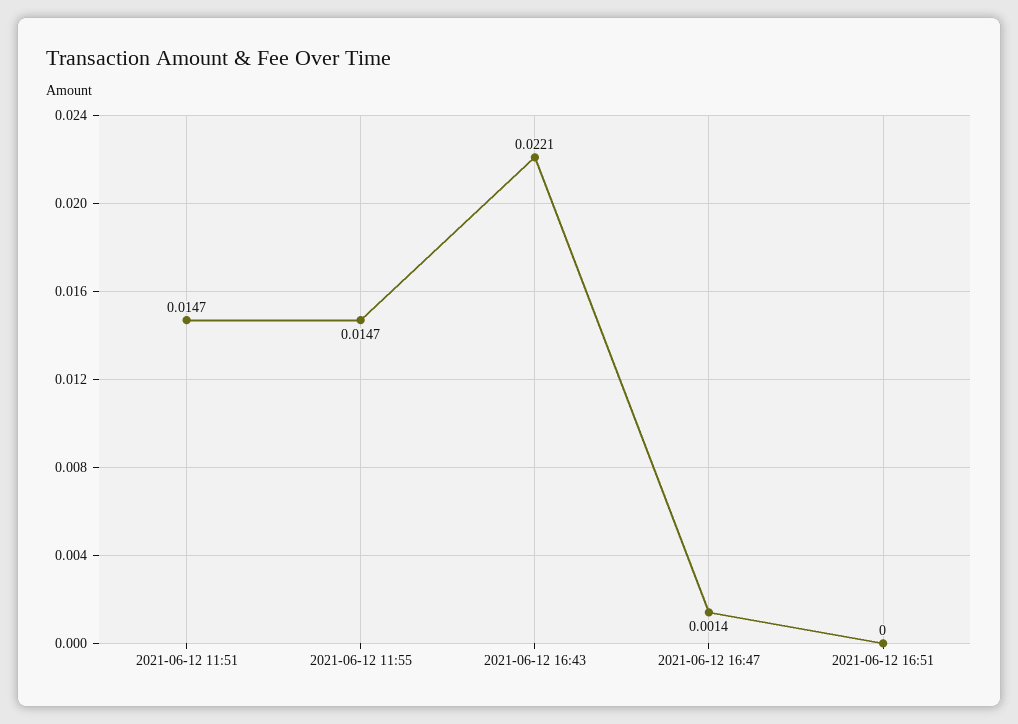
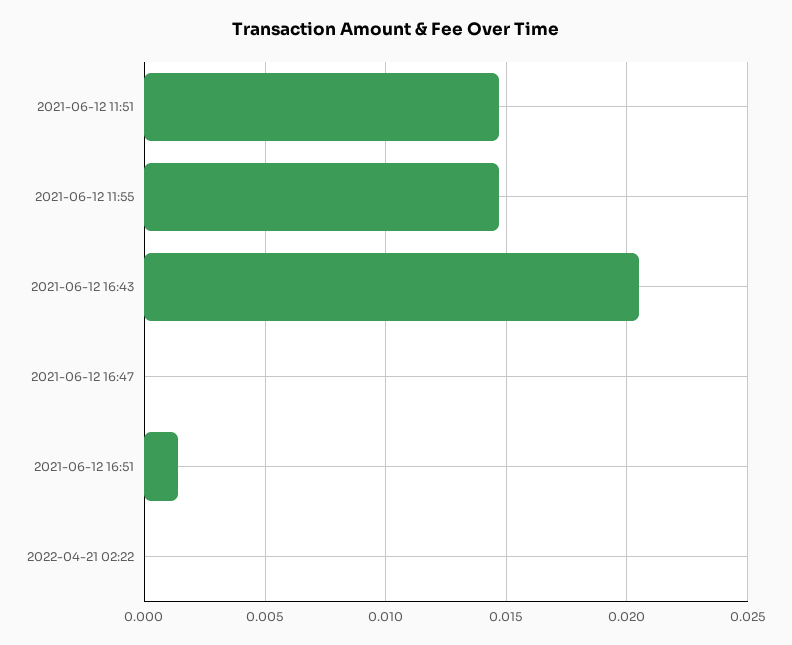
2021-06-12 16:43: 0.0221 -> 0.0205
2021-06-12 16:47: 0.0014 -> 0
2021-06-12 16:51: 0 -> 0.0015
2022-04-21 02:22: none -> 0

